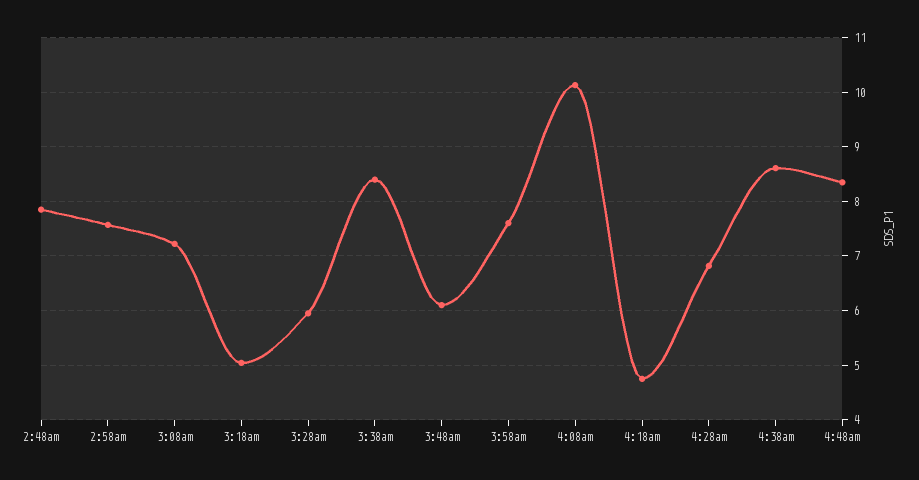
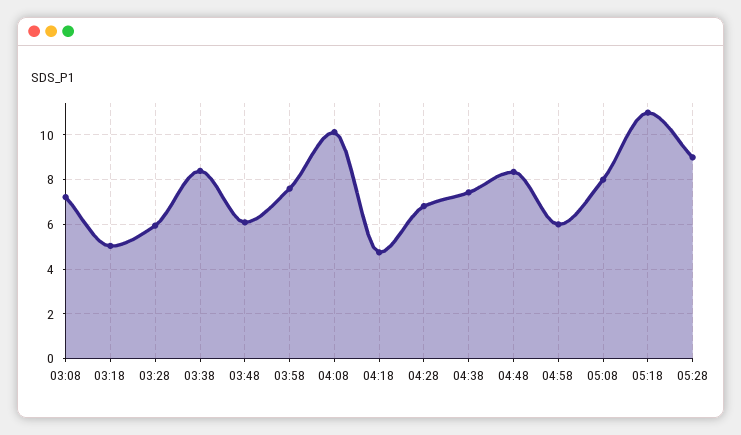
2:48am: 7.8 -> none
2:58am: 7.6 -> none
4:38am: 8.6 -> 7.5
04:58: none -> 6
05:08: none -> 8
05:18: none -> 11
05:28: none -> 9

